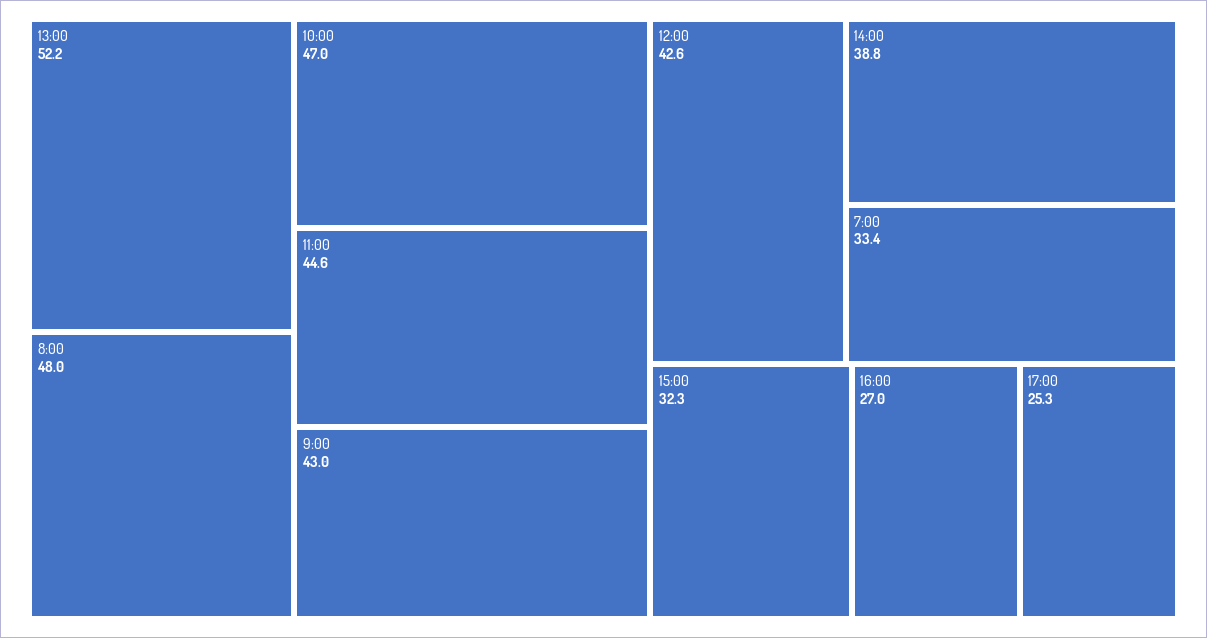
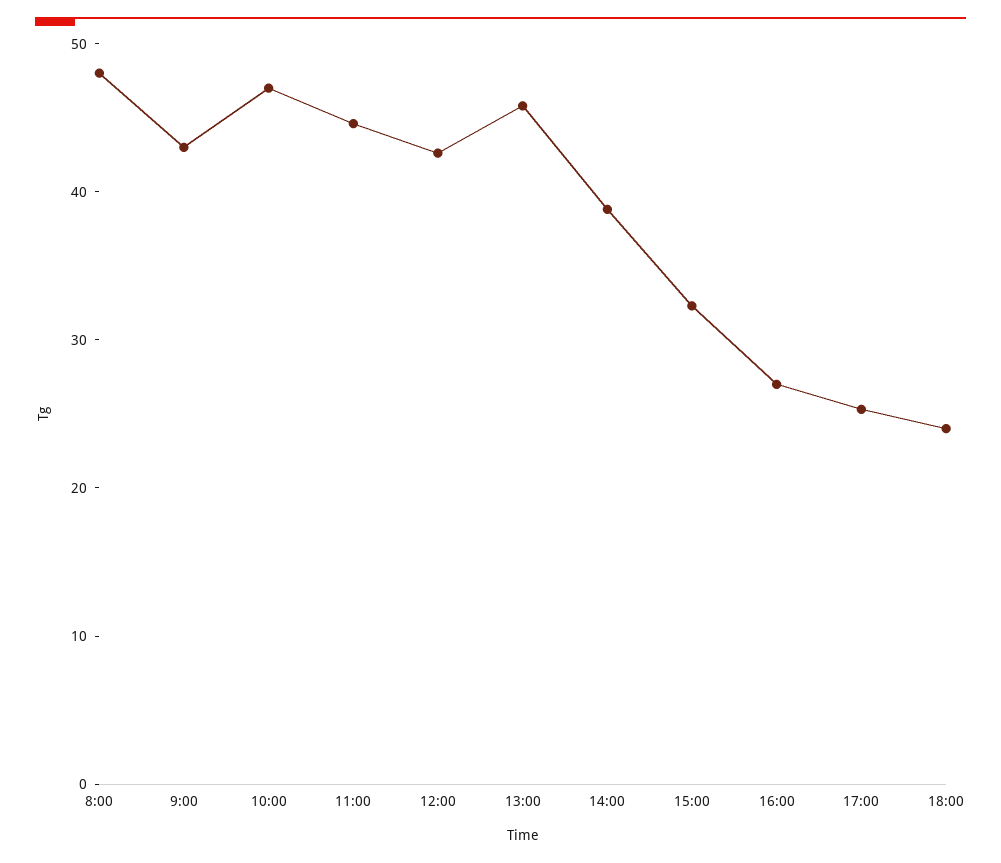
13:00: 52.2 -> 46
7:00: 33.4 -> none
18:00: none -> 24

